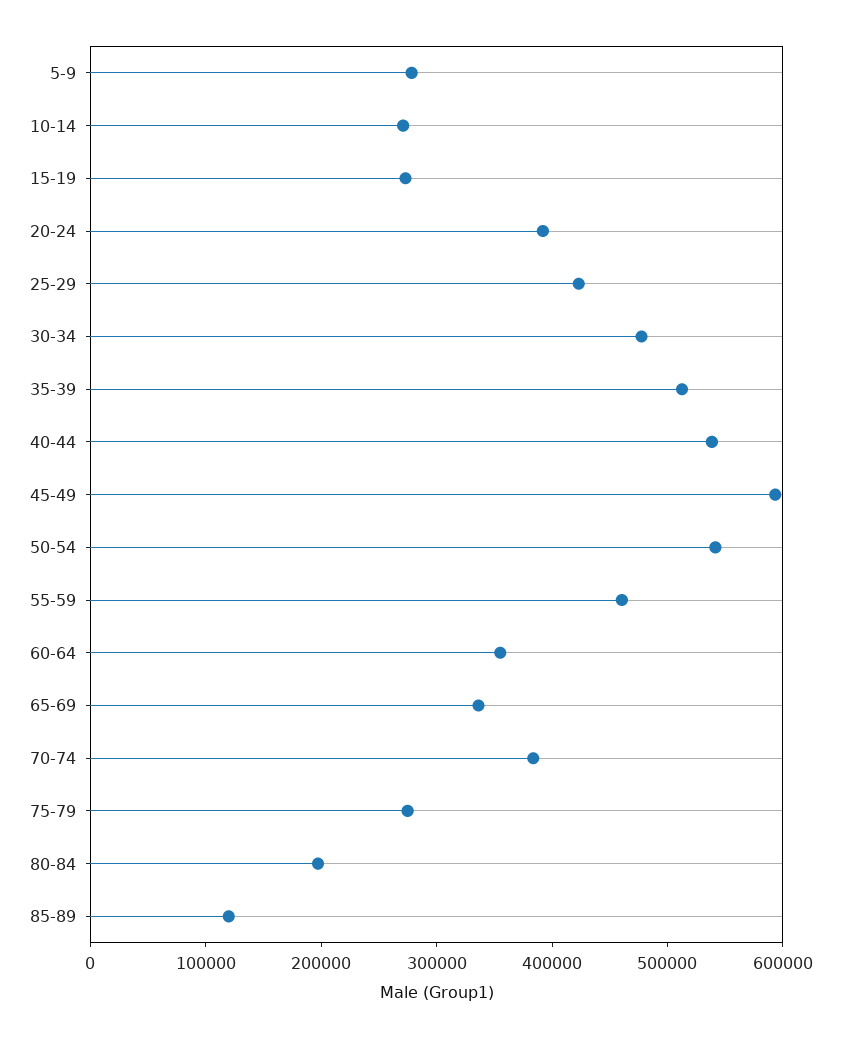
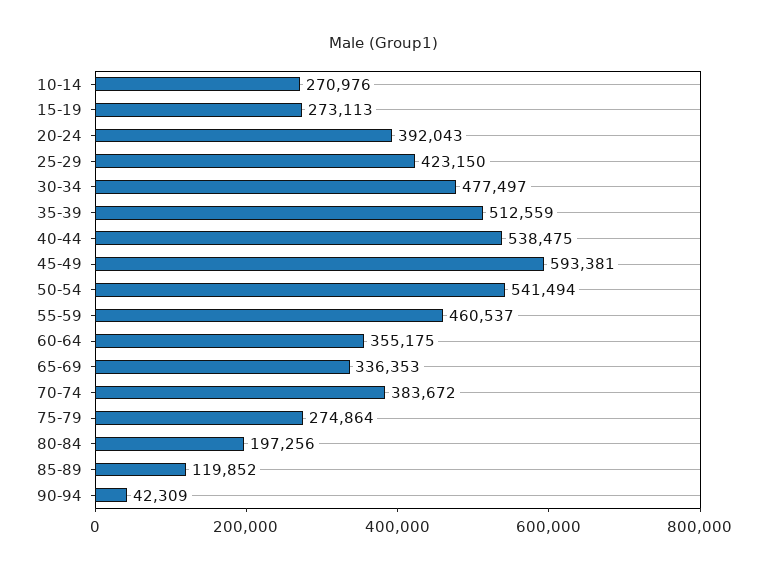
5-9: 280000 -> none
90-94: none -> 42309

